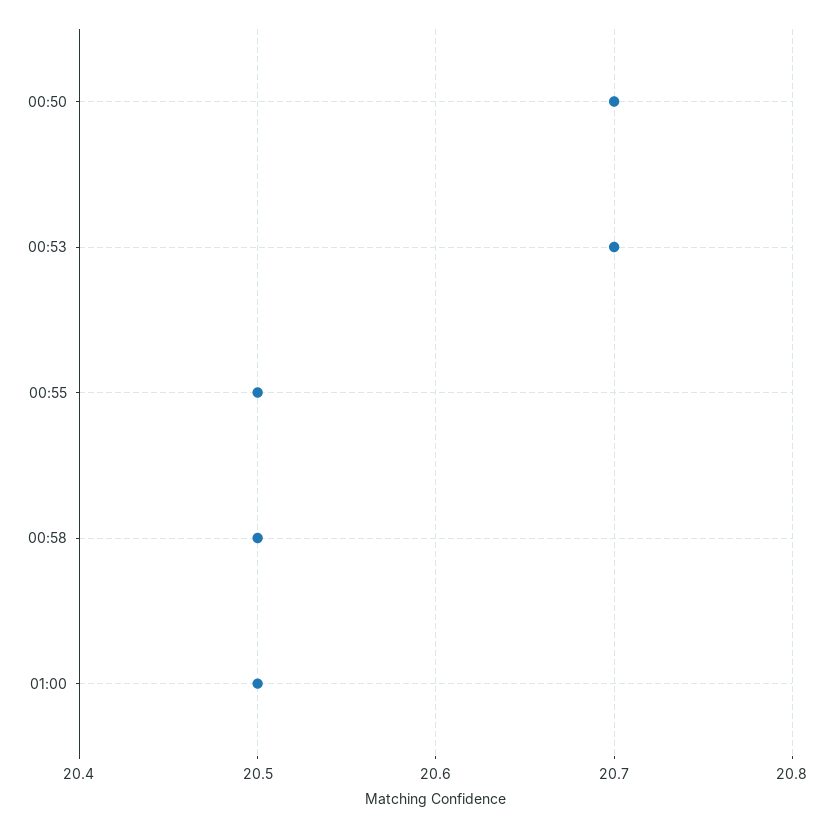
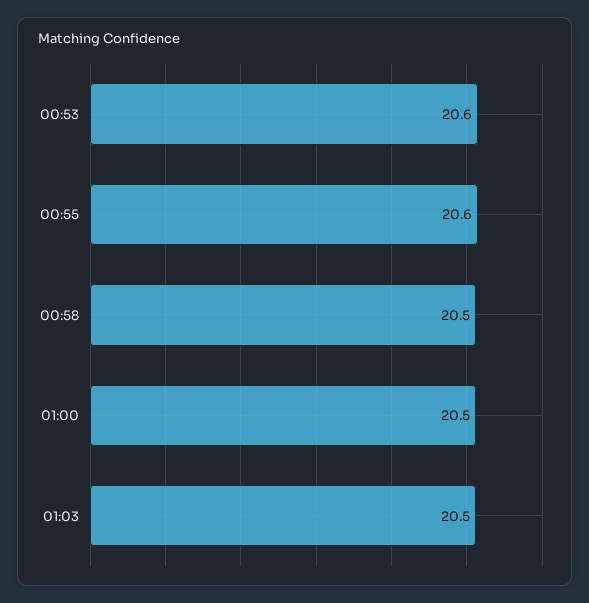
00:50: 20.7 -> none
00:53: 20.7 -> 20.6
00:55: 20.5 -> 20.6
01:03: none -> 20.5

